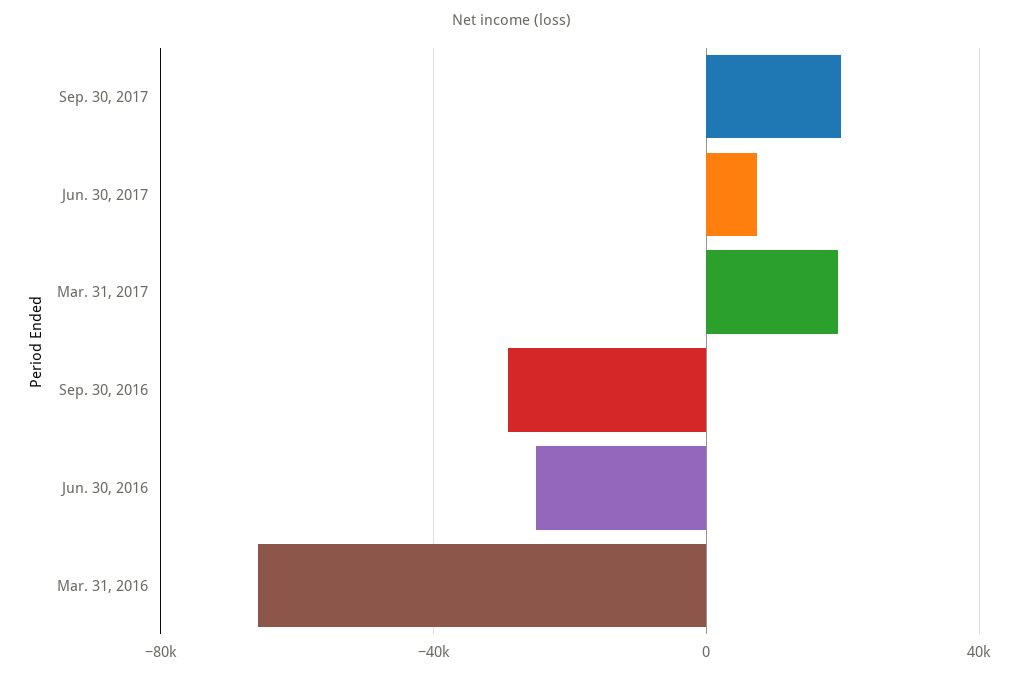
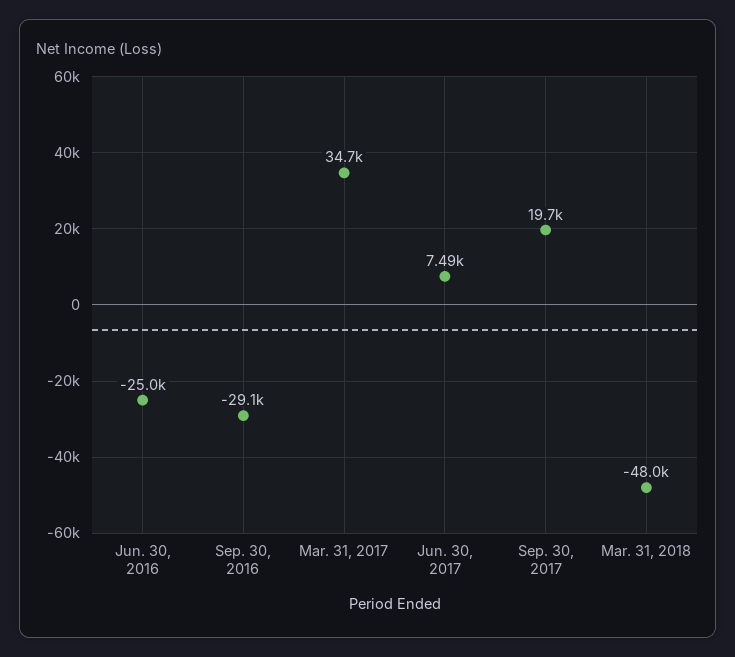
Mar. 31, 2017: 20000 -> 34700
Mar. 31, 2016: -65000 -> none
Mar. 31, 2018: none -> -48000

